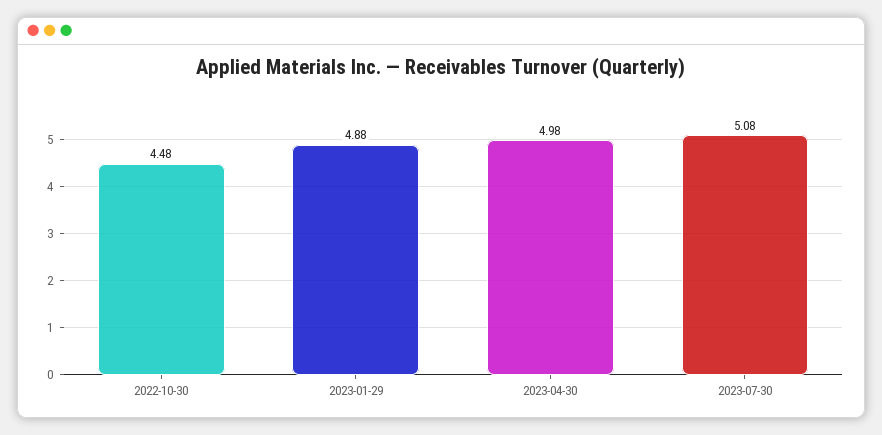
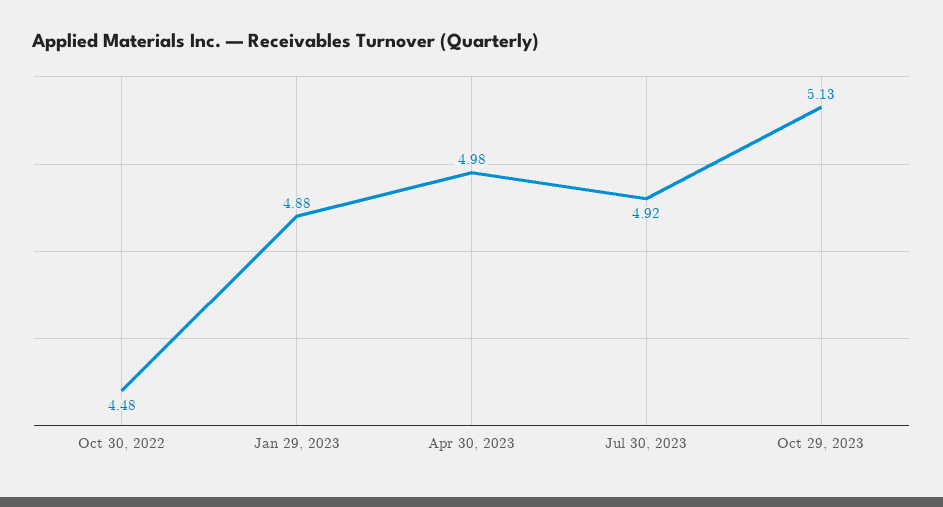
2023-07-30: 5.08 -> 4.92
Oct 29, 2023: none -> 5.13

